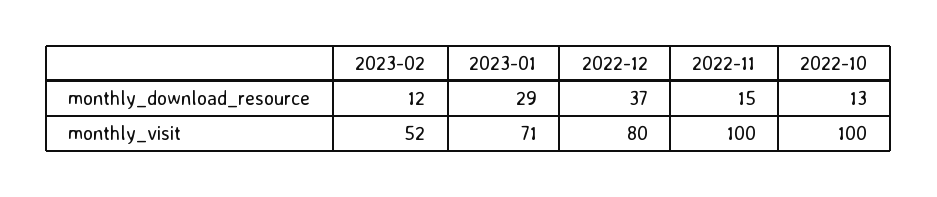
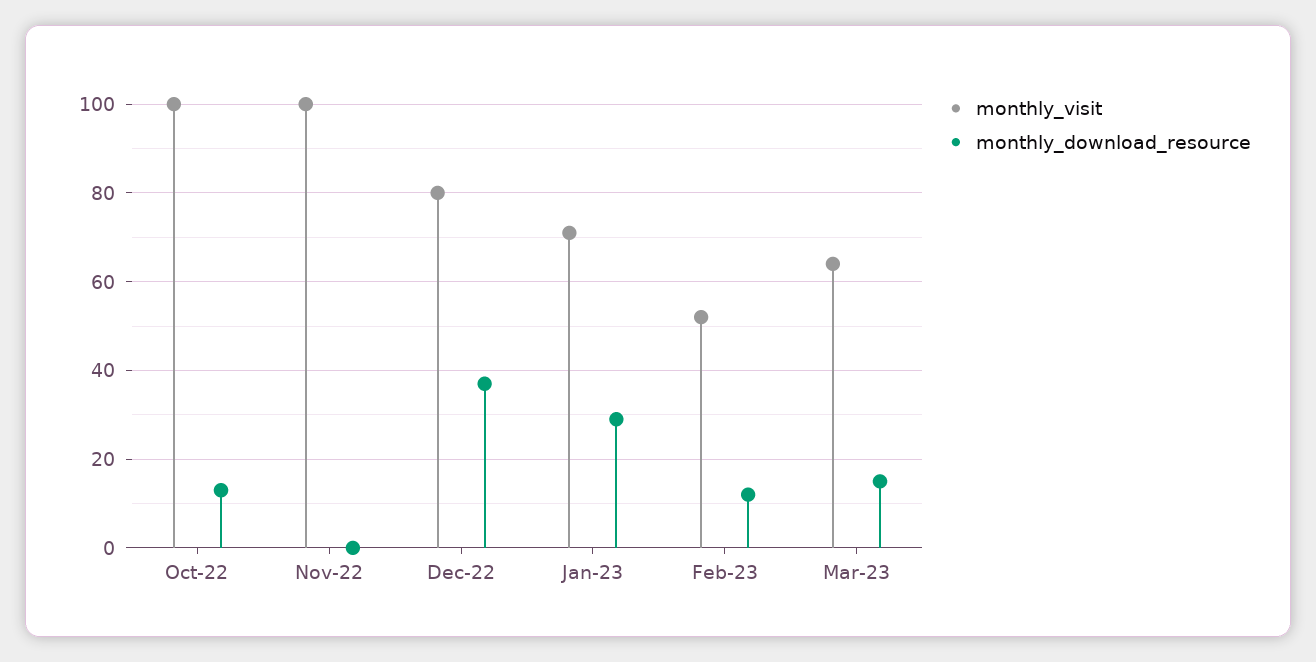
monthly_download_resource, 2022-11: 15 -> 0
monthly_visit, Mar-23: none -> 65
monthly_download_resource, Mar-23: none -> 15

